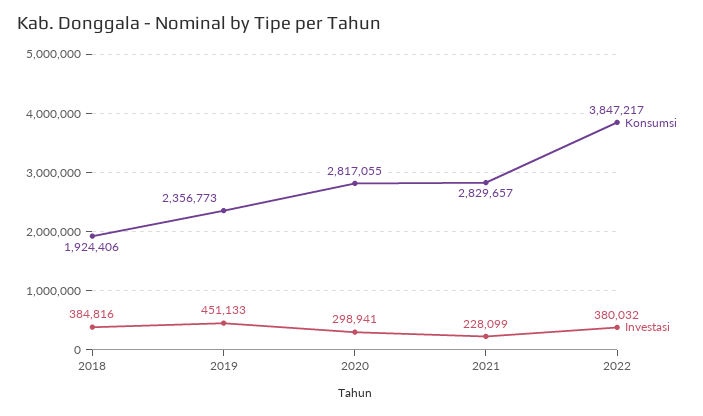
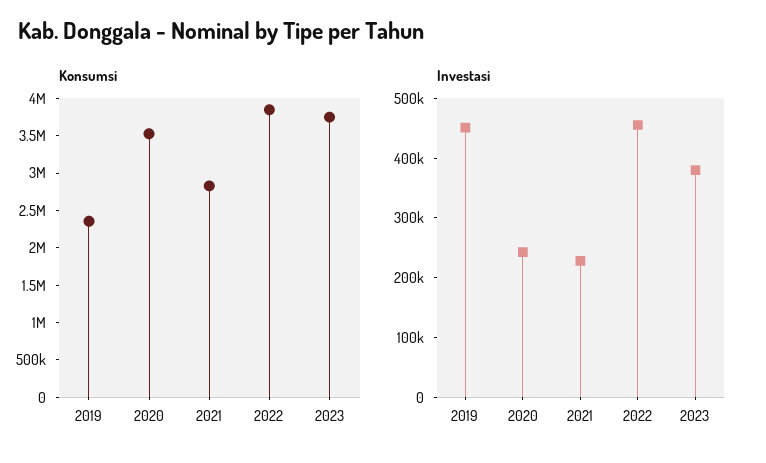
Konsumsi, 2018: 1924406 -> none
Investasi, 2018: 384816 -> none
Konsumsi, 2020: 2817055 -> 3500000
Investasi, 2020: 298941 -> 240000
Investasi, 2022: 380032 -> 460000
Konsumsi, 2023: none -> 3750000
Investasi, 2023: none -> 380000

